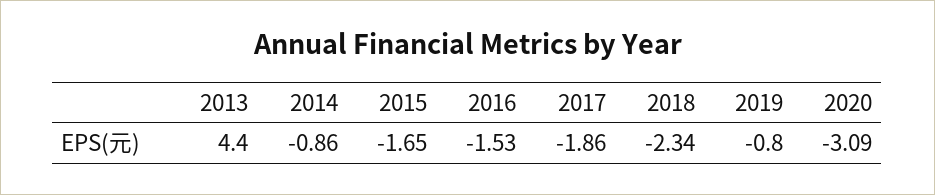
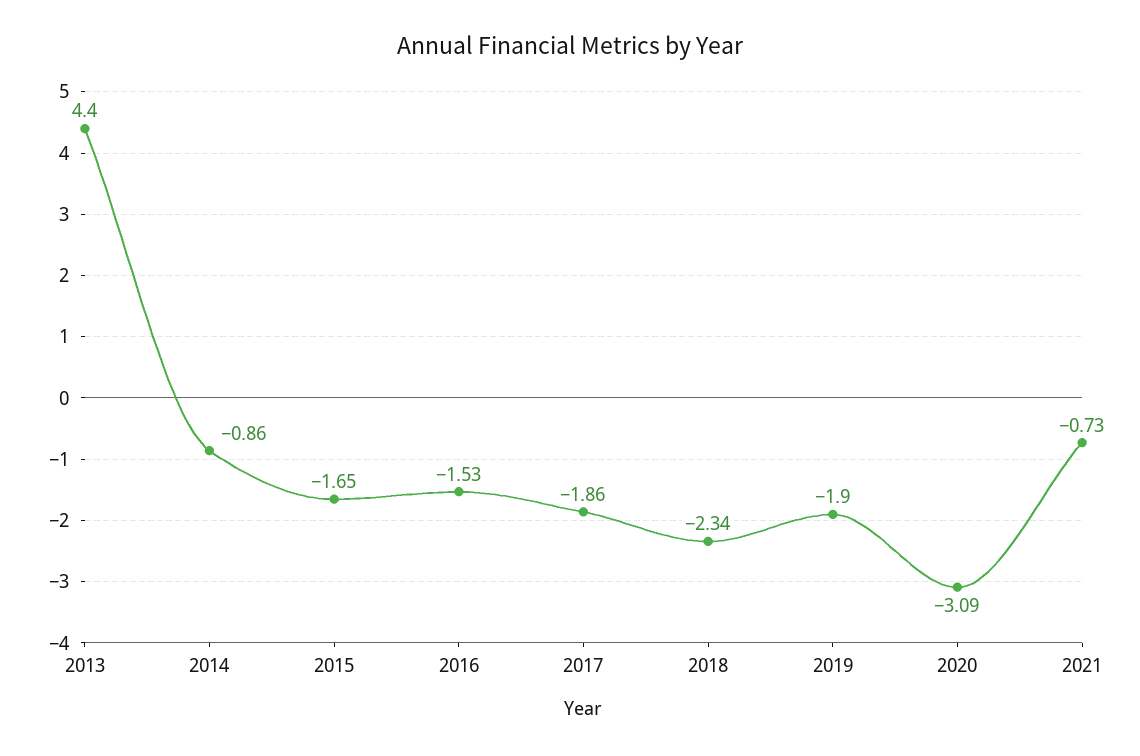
2019: -0.8 -> -1.9
2021: none -> -0.73

